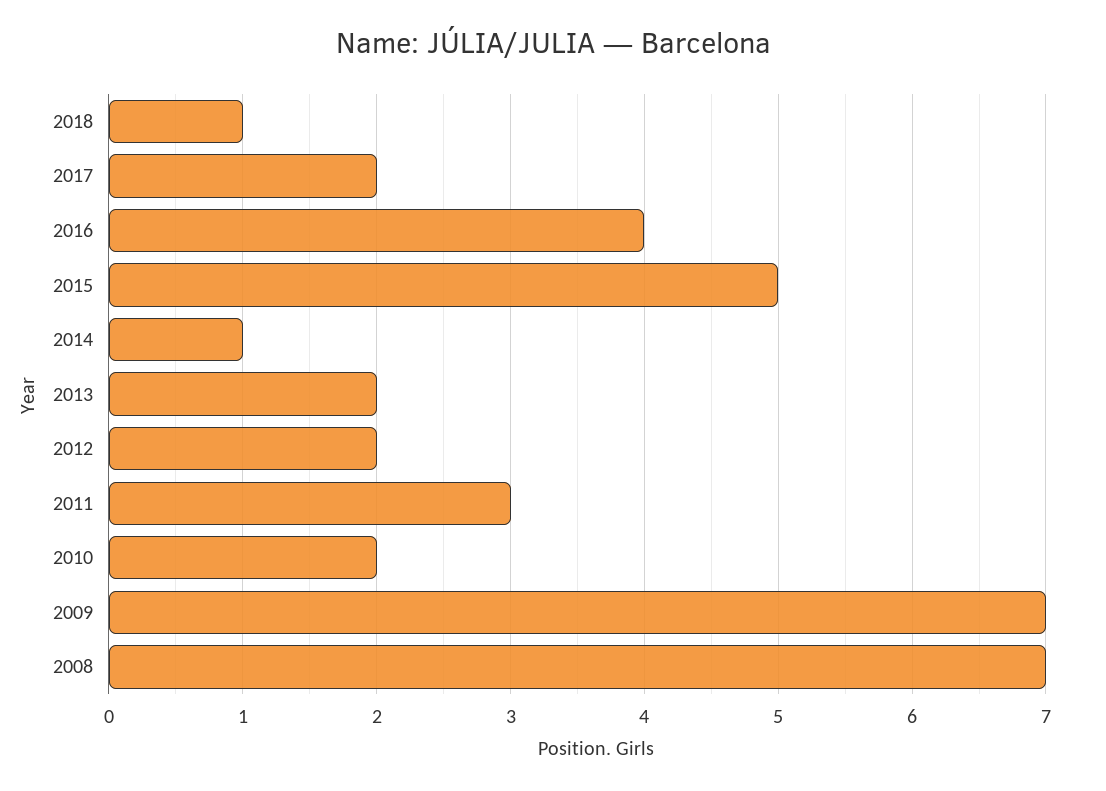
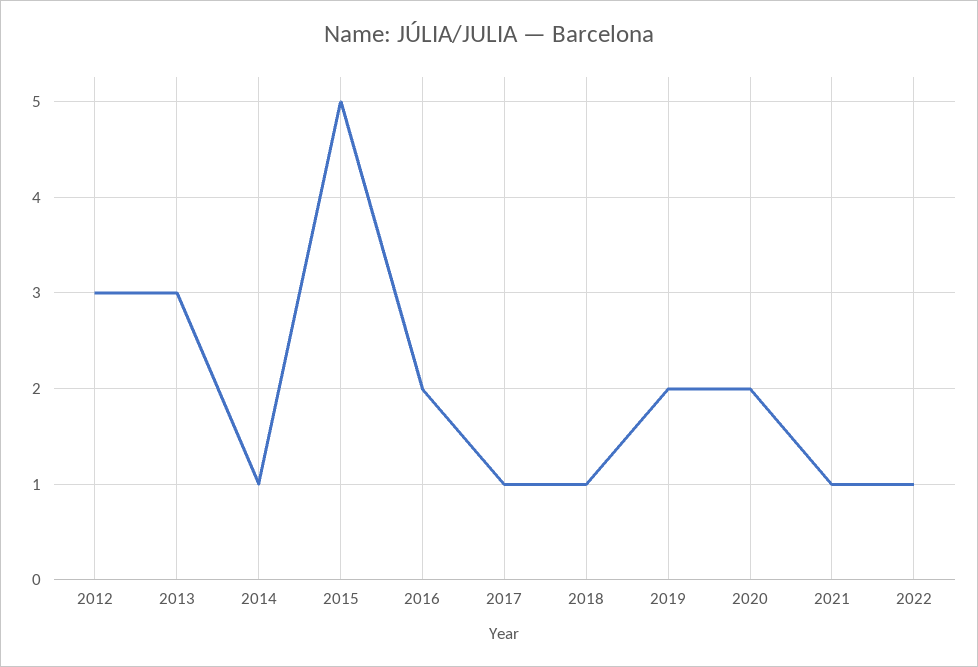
2017: 2 -> 1
2016: 4 -> 2
2013: 2 -> 3
2012: 2 -> 3
2011: 3 -> none
2010: 2 -> none
2009: 7 -> none
2008: 7 -> none
2019: none -> 2
2020: none -> 2
2021: none -> 1
2022: none -> 1

